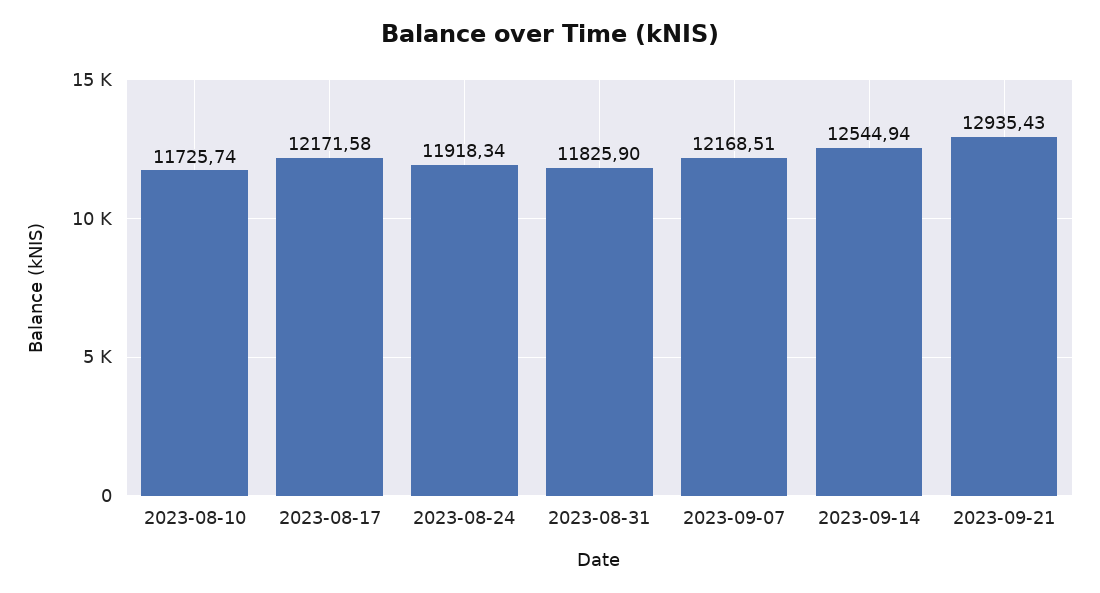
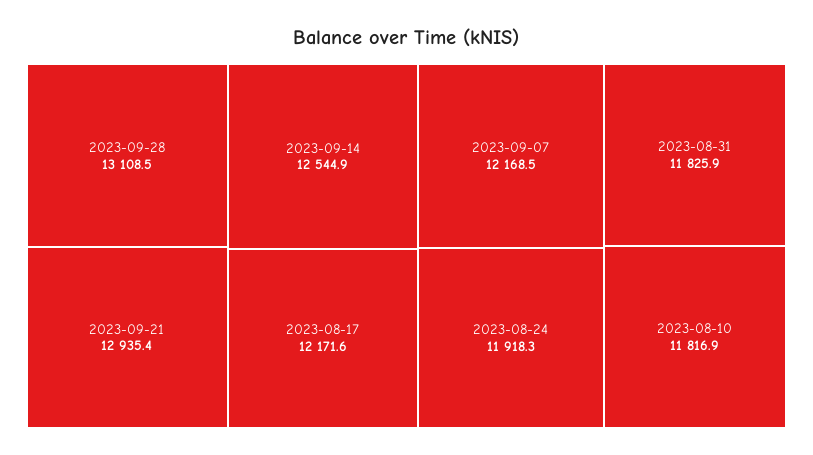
2023-08-10: 11725.74 -> 11816.9
2023-09-28: none -> 13108.5

